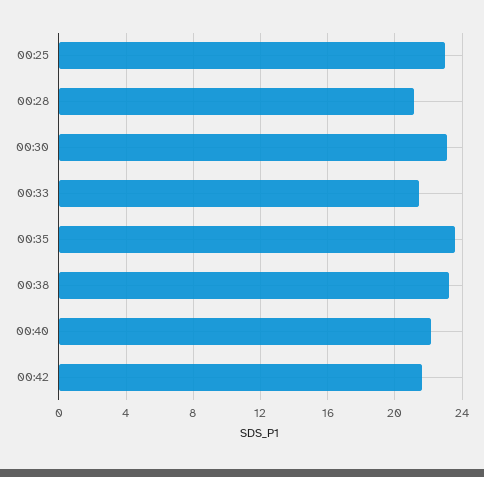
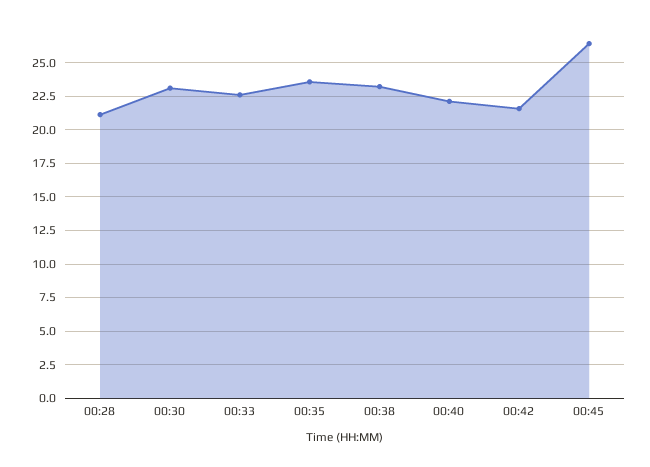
00:25: 23 -> none
00:33: 21.5 -> 22.5
00:45: none -> 26.5

